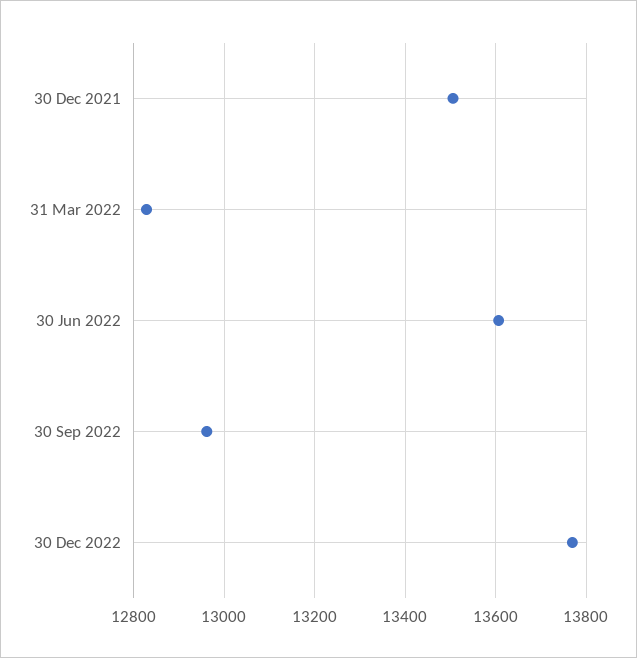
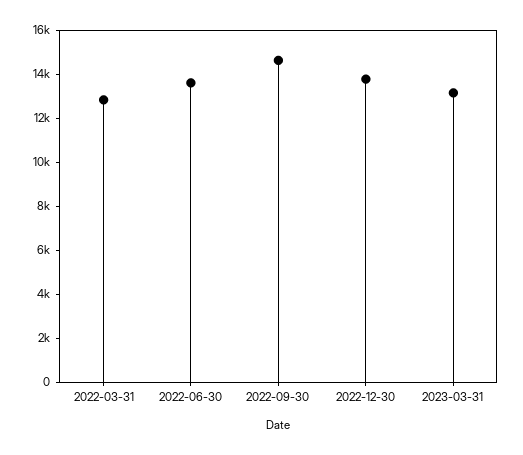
30 Dec 2021: 13500 -> none
30 Sep 2022: 12960 -> 14500
2023-03-31: none -> 13000

